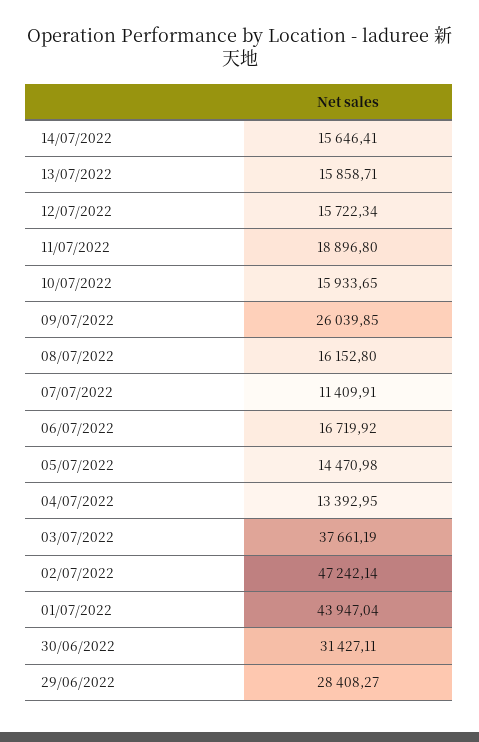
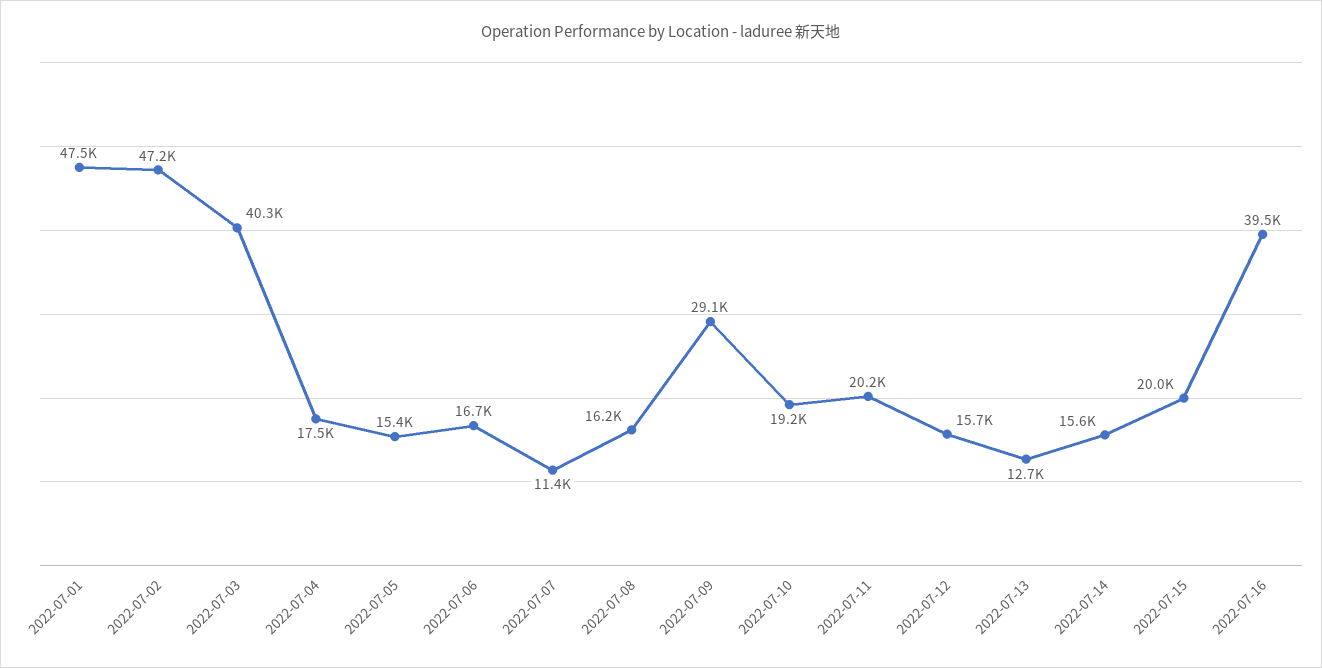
13/07/2022: 15858.71 -> 12700
11/07/2022: 18896.8 -> 20200
10/07/2022: 15933.65 -> 19200
09/07/2022: 26039.85 -> 29100
05/07/2022: 14470.98 -> 15400
04/07/2022: 13392.95 -> 17500
03/07/2022: 37661.19 -> 40300
01/07/2022: 43947.04 -> 47500
30/06/2022: 31427.11 -> none
29/06/2022: 28408.27 -> none
2022-07-15: none -> 20000
2022-07-16: none -> 39500

